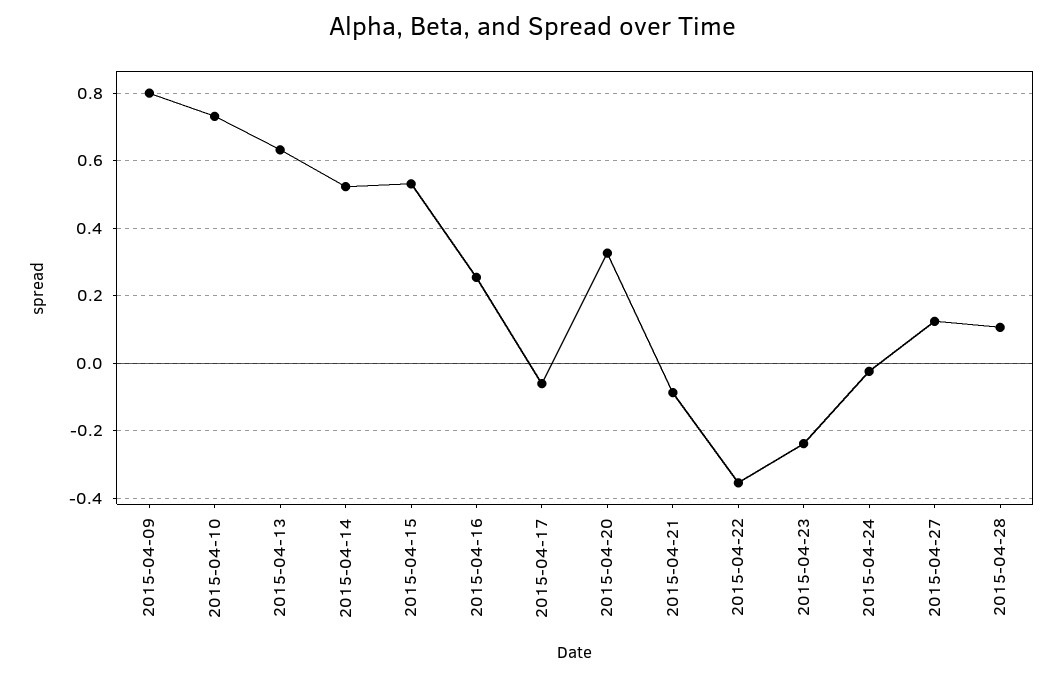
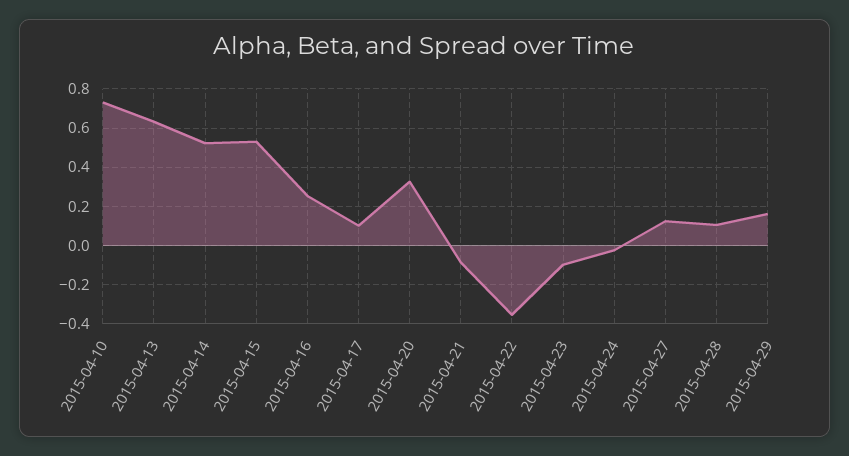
2015-04-09: 0.8 -> none
2015-04-17: -0.06 -> 0.1
2015-04-23: -0.24 -> -0.1
2015-04-29: none -> 0.15

